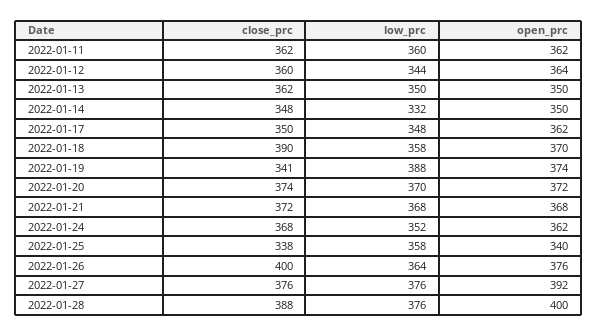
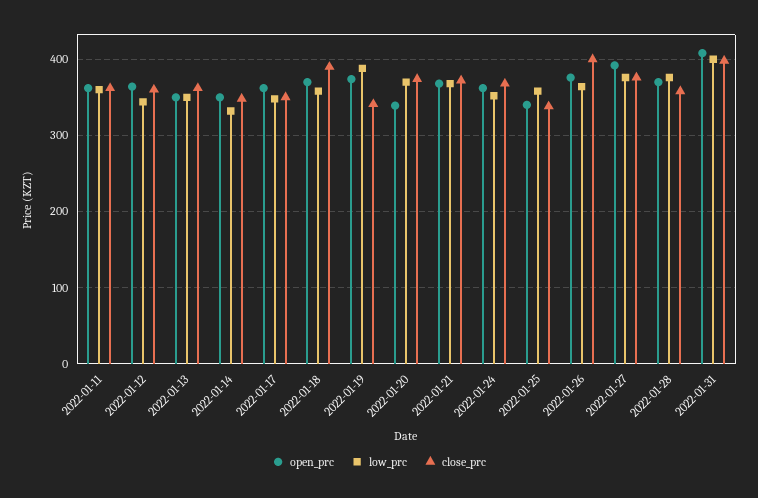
open_prc, 2022-01-20: 372 -> 340
close_prc, 2022-01-28: 388 -> 360
open_prc, 2022-01-28: 400 -> 370
open_prc, 2022-01-31: none -> 410
low_prc, 2022-01-31: none -> 400
close_prc, 2022-01-31: none -> 400

